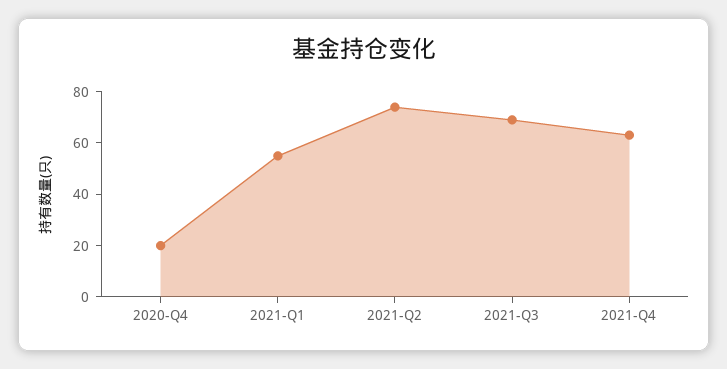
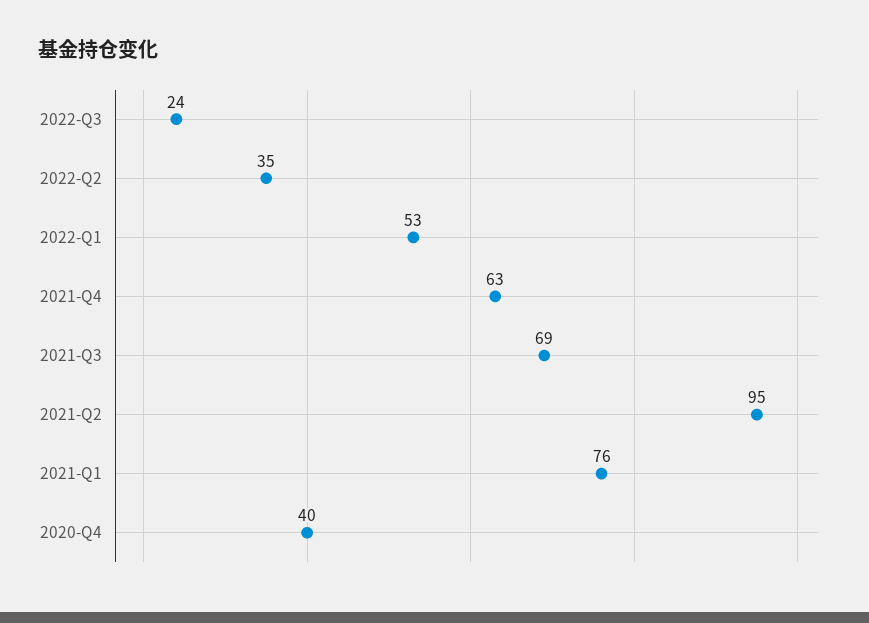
2020-Q4: 20 -> 40
2021-Q1: 55 -> 76
2021-Q2: 75 -> 95
2022-Q3: none -> 24
2022-Q2: none -> 35
2022-Q1: none -> 53

